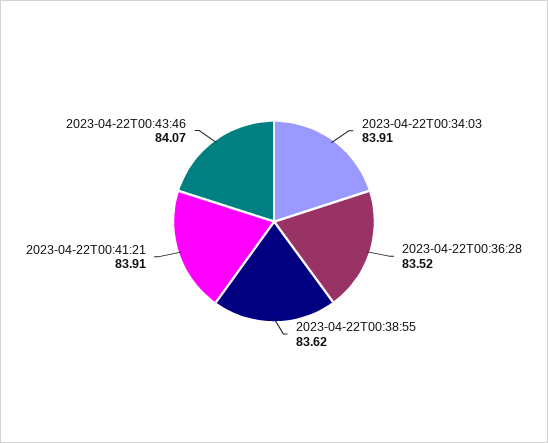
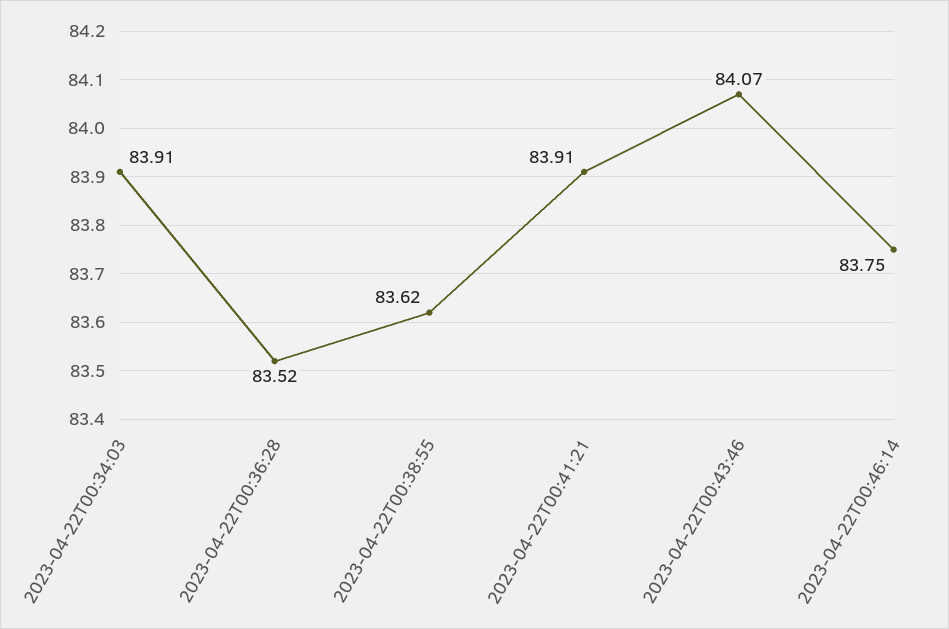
2023-04-22T00:46:14: none -> 83.75

